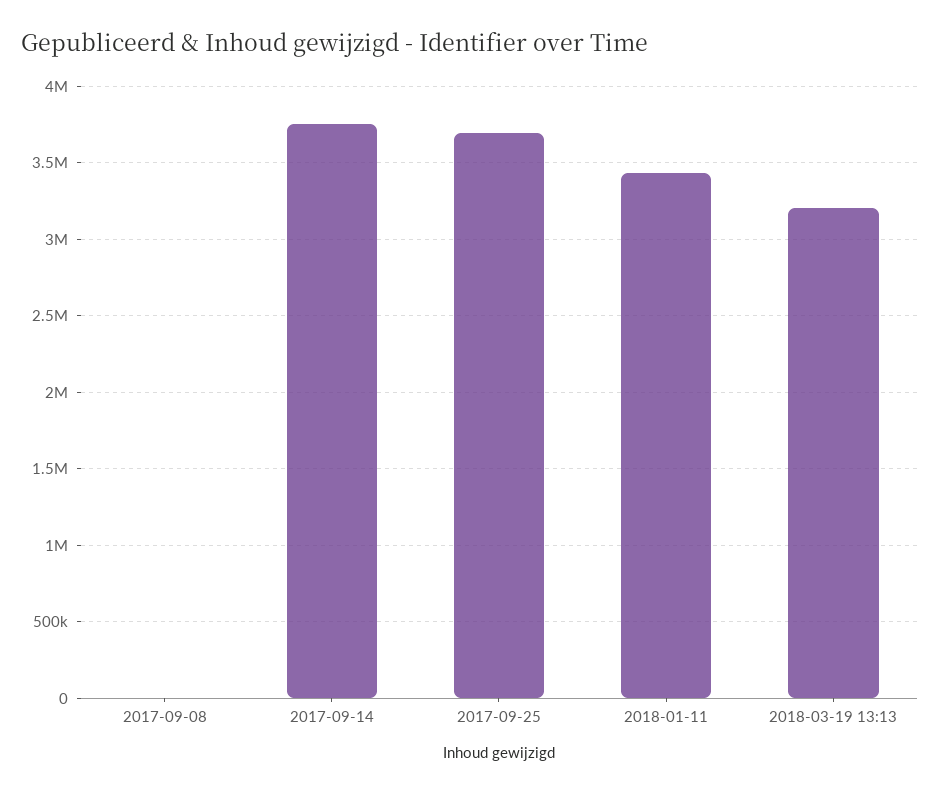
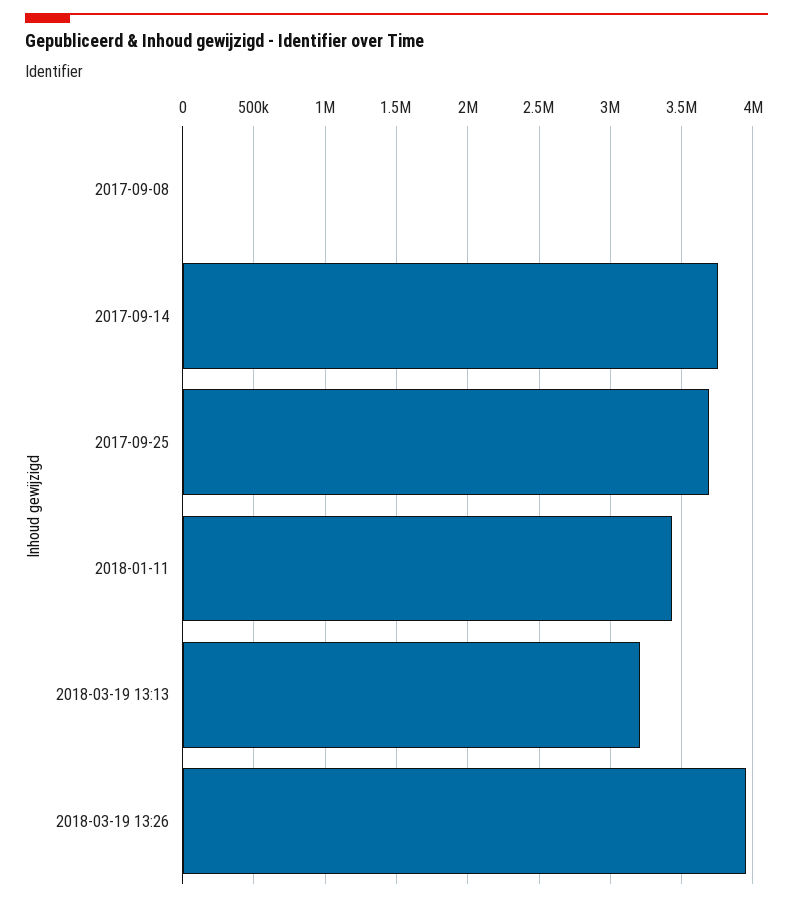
2018-03-19 13:26: none -> 3950000

